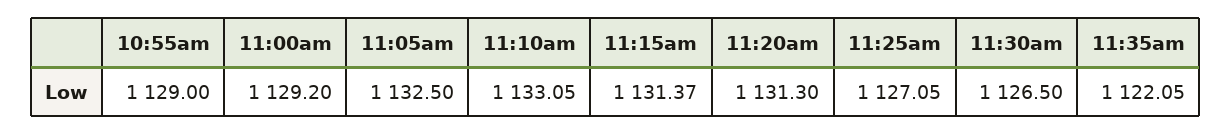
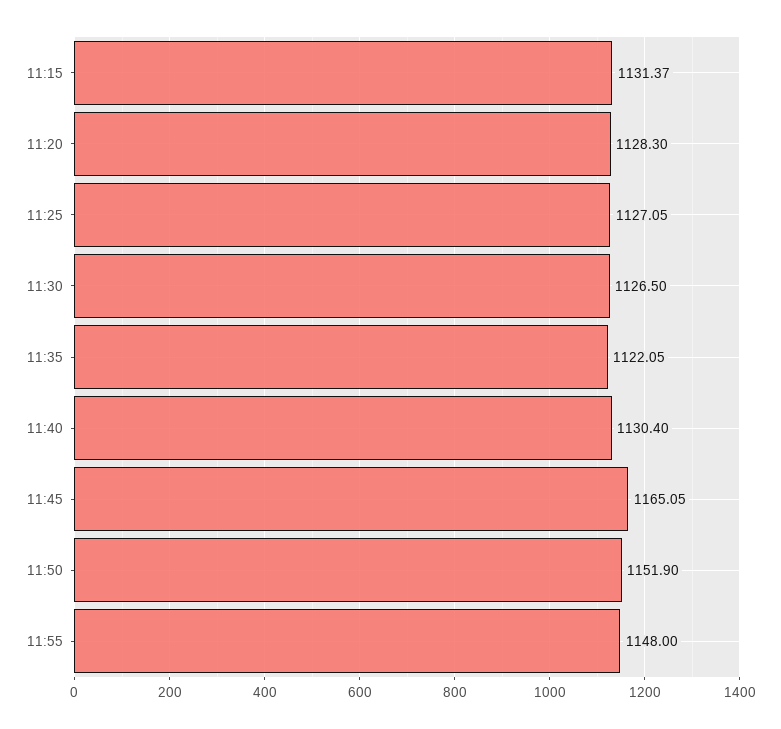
10:55am: 1129 -> none
11:00am: 1129.2 -> none
11:05am: 1132.5 -> none
11:10am: 1133.05 -> none
11:20am: 1131.3 -> 1128.3
11:40: none -> 1130.4
11:45: none -> 1165.05
11:50: none -> 1151.9
11:55: none -> 1148

